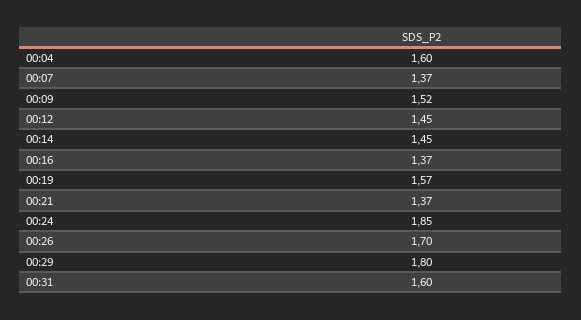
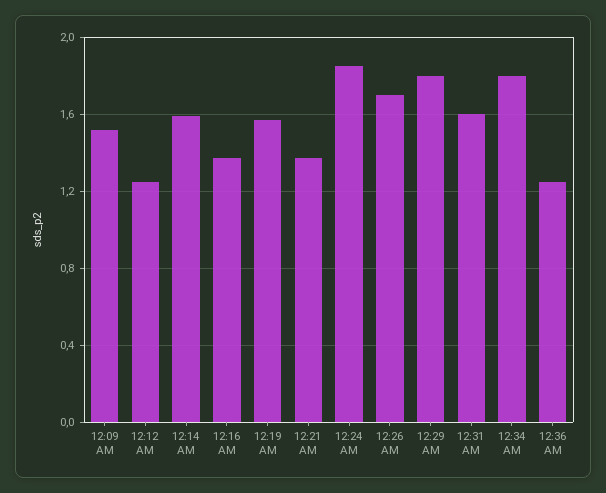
00:04: 1.6 -> none
00:07: 1.37 -> none
00:12: 1.45 -> 1.25
00:14: 1.45 -> 1.6
12:34 AM: none -> 1.8
12:36 AM: none -> 1.25

